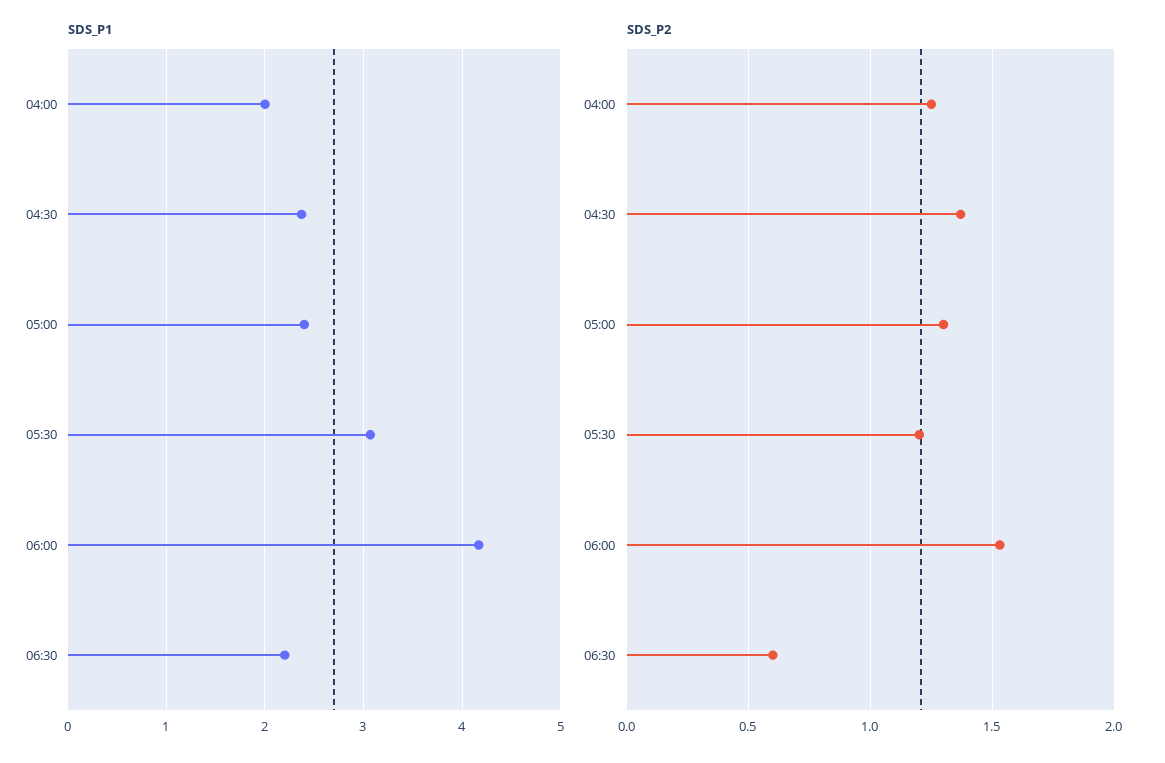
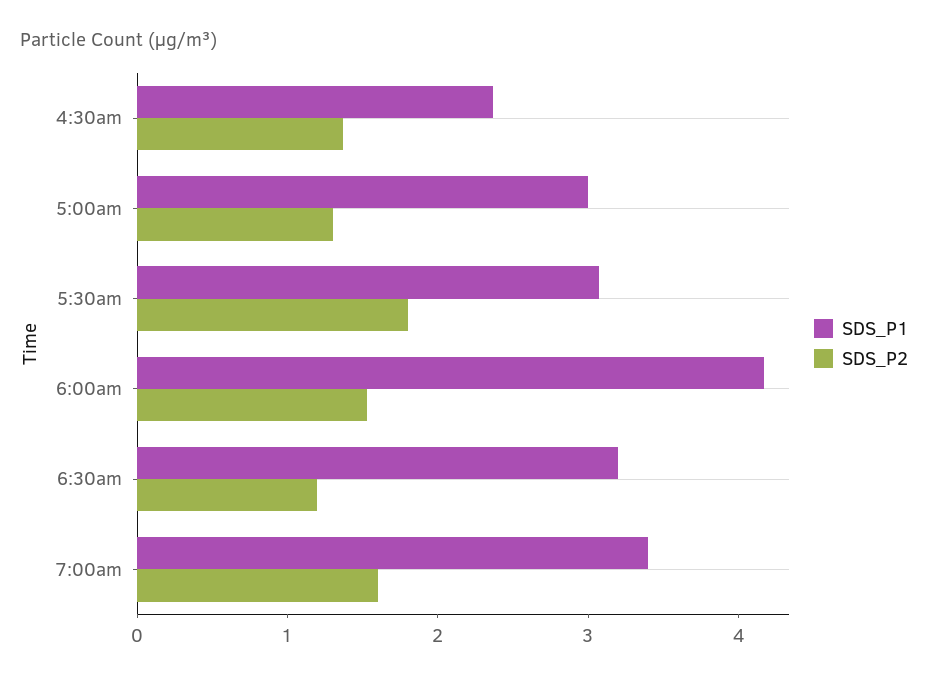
SDS_P1, 04:00: 2 -> none
SDS_P1, 05:00: 2.4 -> 3
SDS_P1, 06:30: 2.2 -> 3.2
SDS_P2, 04:00: 1.25 -> none
SDS_P2, 05:30: 1.2 -> 1.8
SDS_P2, 06:30: 0.6 -> 1.2
SDS_P1, 7:00am: none -> 3.4
SDS_P2, 7:00am: none -> 1.6

